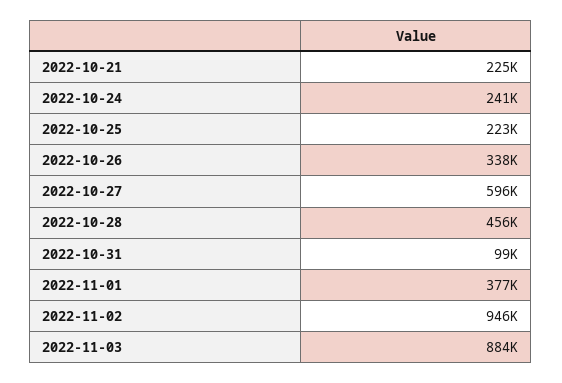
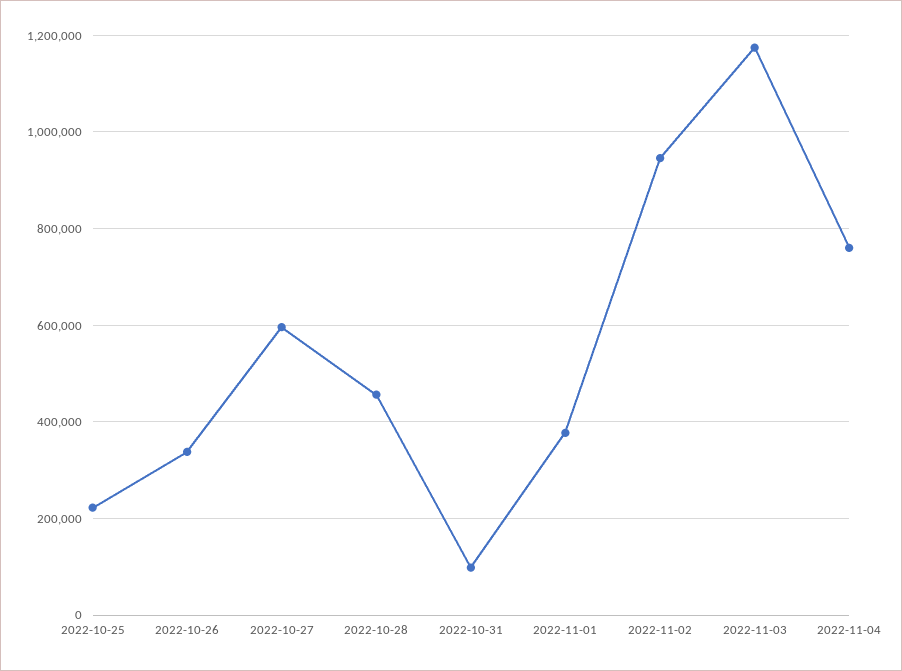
2022-10-21: 225000 -> none
2022-10-24: 241000 -> none
2022-11-03: 884000 -> 1180000
2022-11-04: none -> 760000

